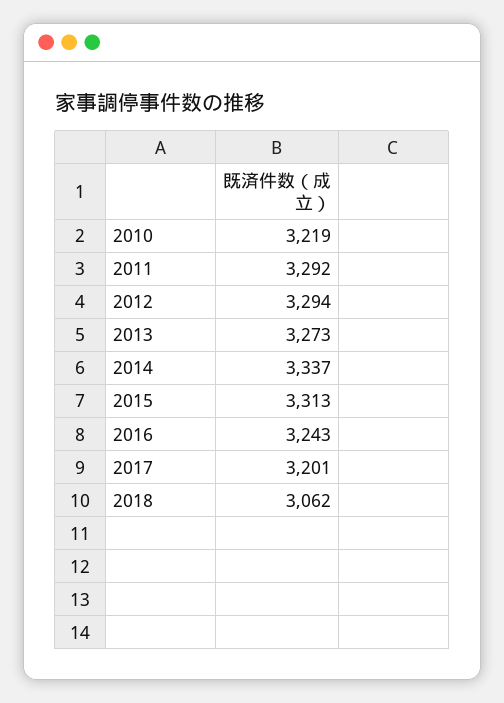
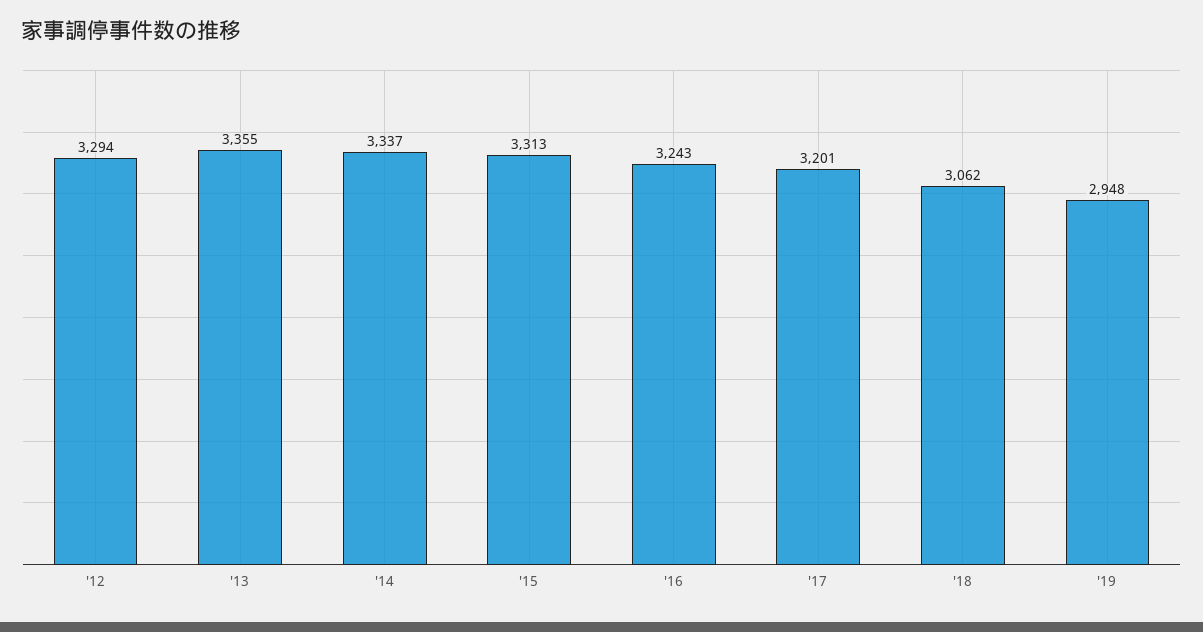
2010: 3219 -> none
2011: 3292 -> none
2013: 3273 -> 3355
'19: none -> 2948

